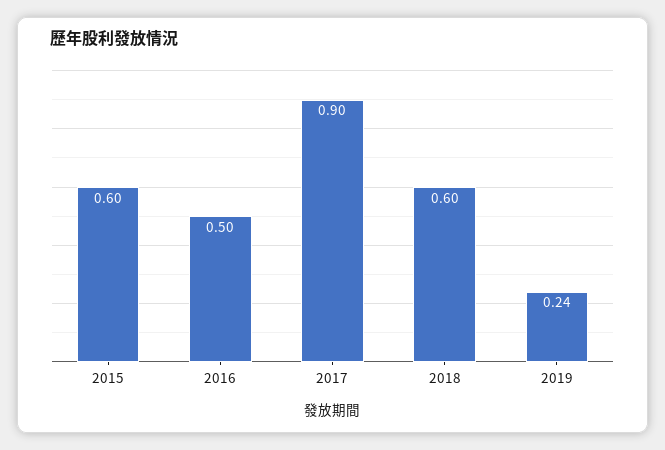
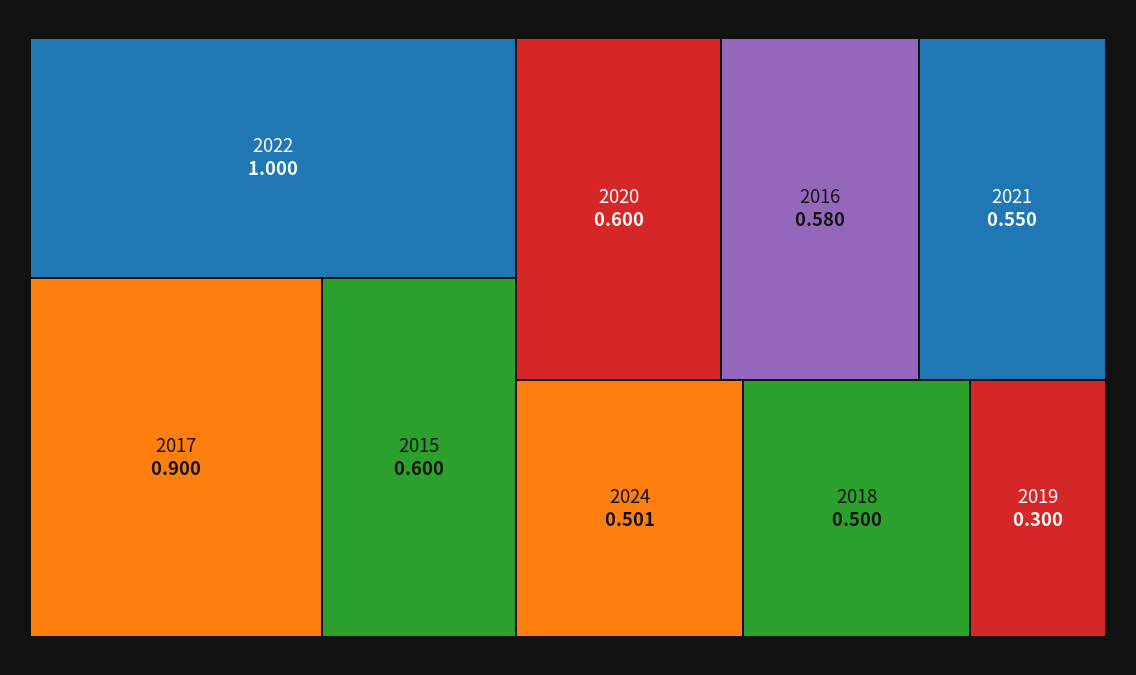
2016: 0.5 -> 0.58
2018: 0.6 -> 0.5
2019: 0.24 -> 0.3
2022: none -> 1
2020: none -> 0.6
2021: none -> 0.55
2024: none -> 0.501

